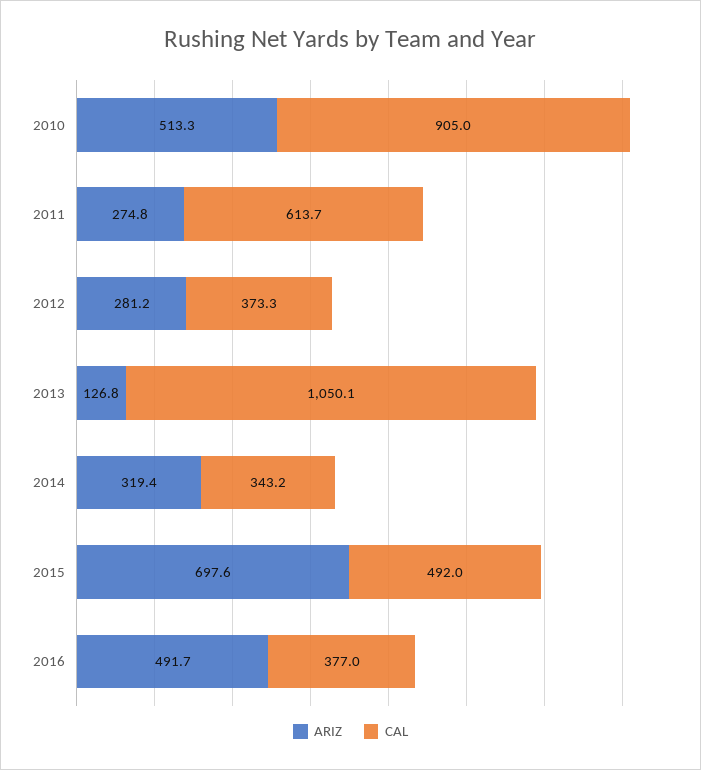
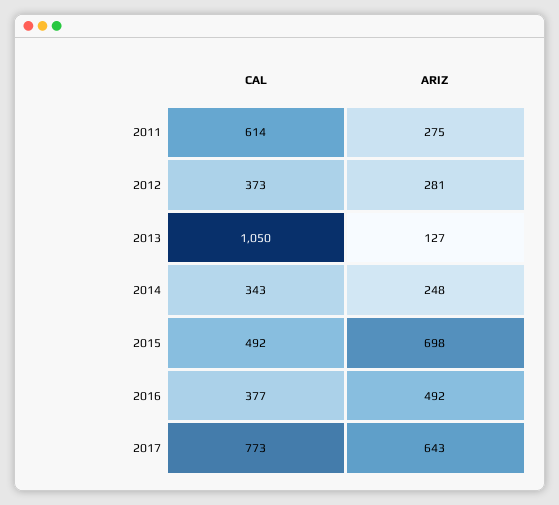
ARIZ, 2010: 513.3 -> none
CAL, 2010: 905 -> none
ARIZ, 2014: 319.4 -> 248
CAL, 2017: none -> 773
ARIZ, 2017: none -> 643

